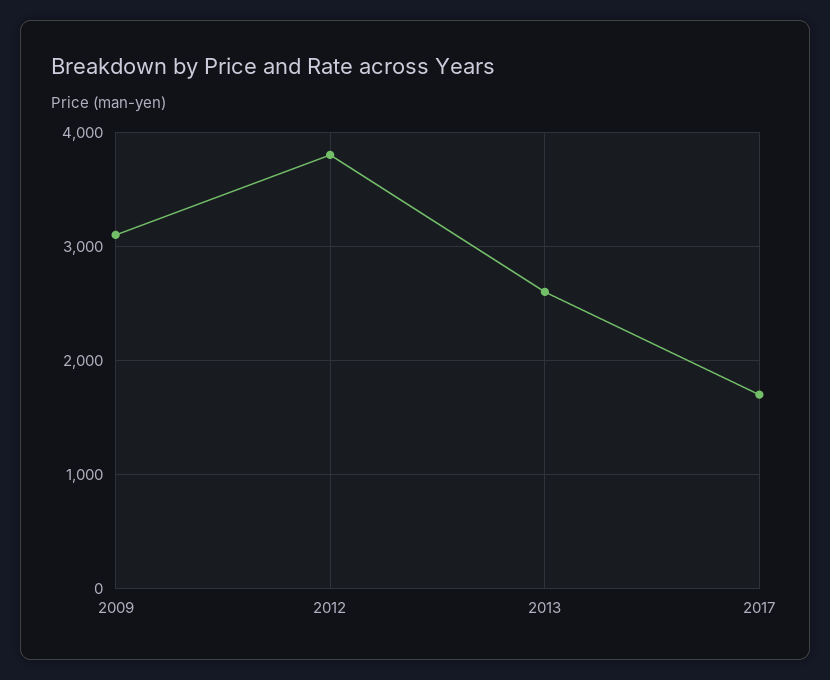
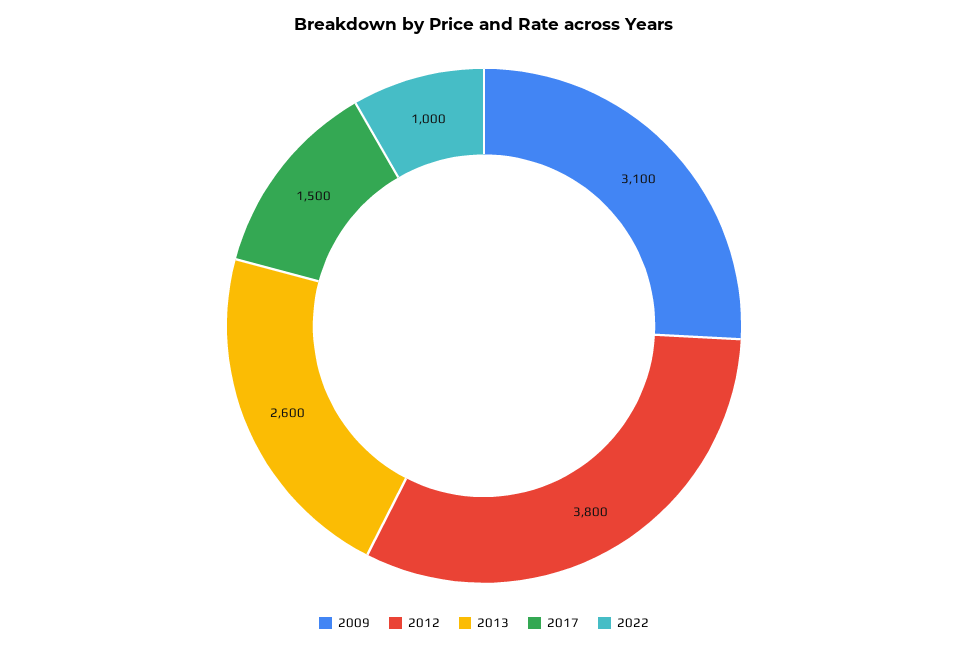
2017: 1700 -> 1500
2022: none -> 1000

